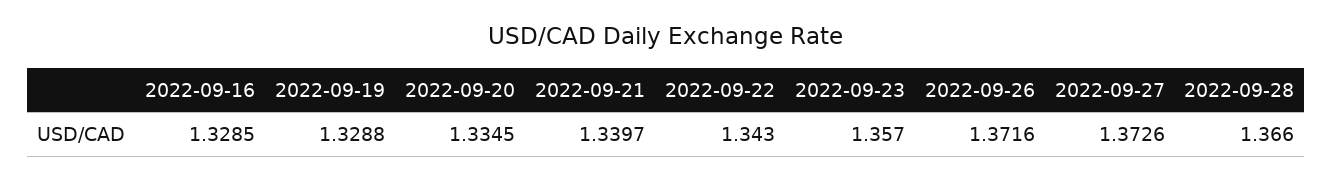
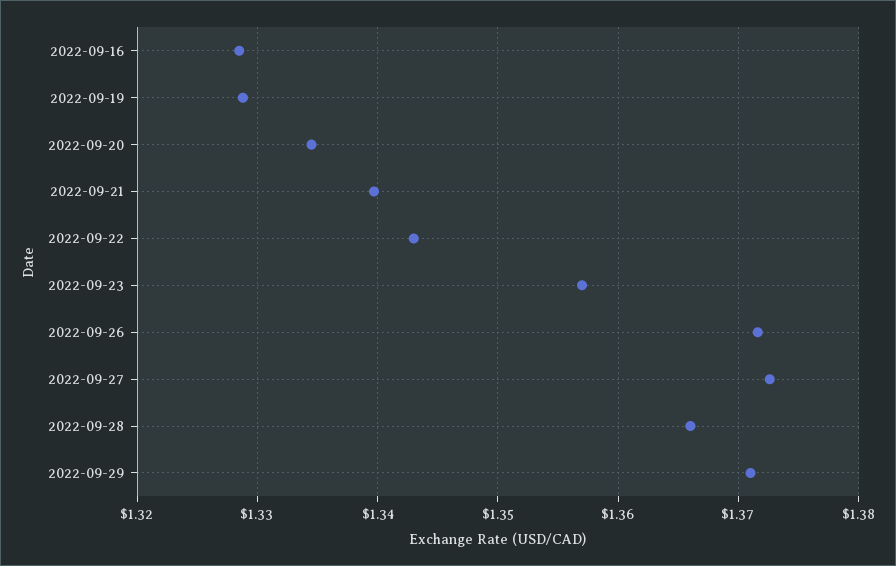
2022-09-29: none -> 1.371

